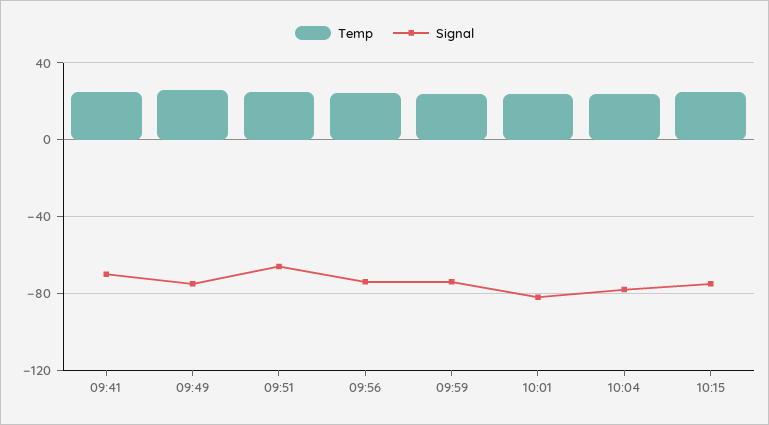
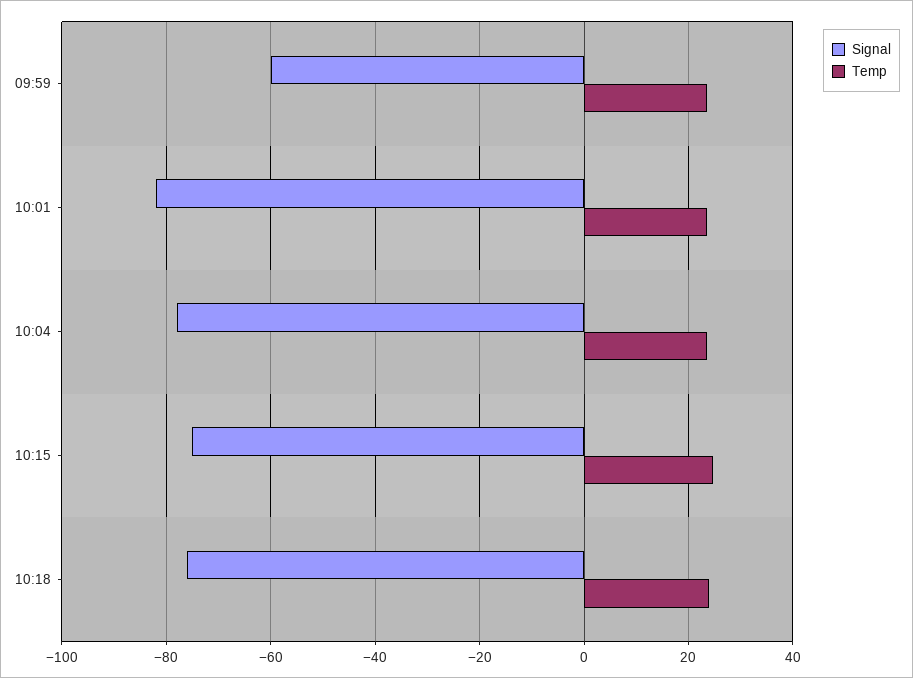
Temp, 09:41: 25 -> none
Signal, 09:41: -70 -> none
Temp, 09:49: 25 -> none
Signal, 09:49: -75 -> none
Temp, 09:51: 25 -> none
Signal, 09:51: -65 -> none
Temp, 09:56: 25 -> none
Signal, 09:56: -75 -> none
Signal, 09:59: -75 -> -60
Signal, 10:18: none -> -76
Temp, 10:18: none -> 24

